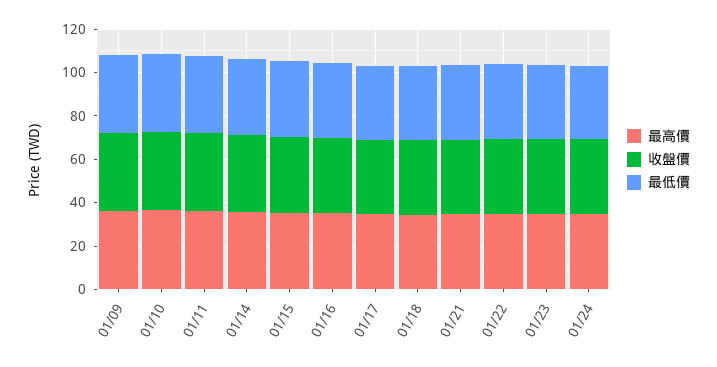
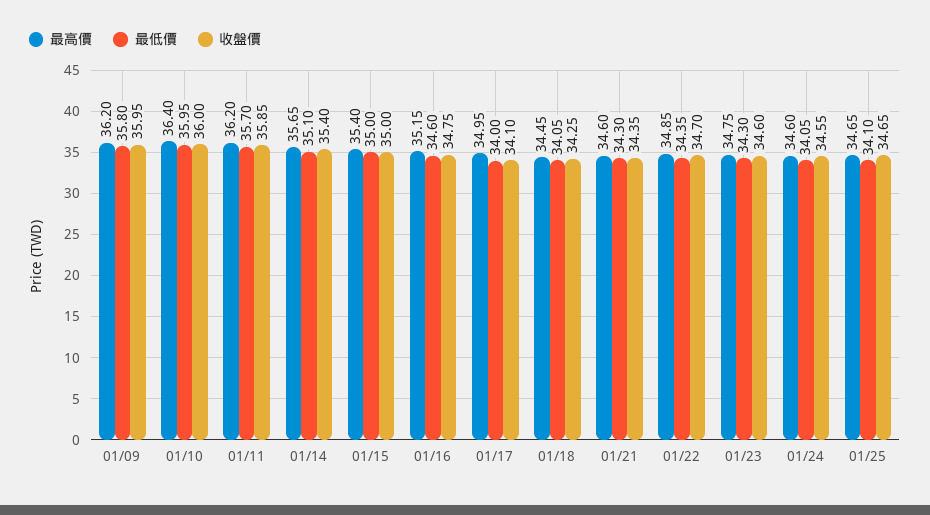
最高價, 01/25: none -> 34.65
最低價, 01/25: none -> 34.1
收盤價, 01/25: none -> 34.65

